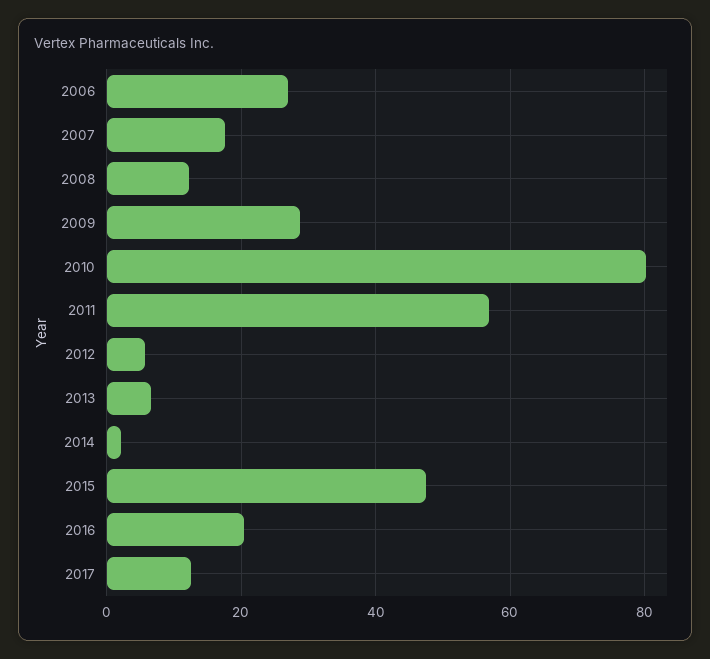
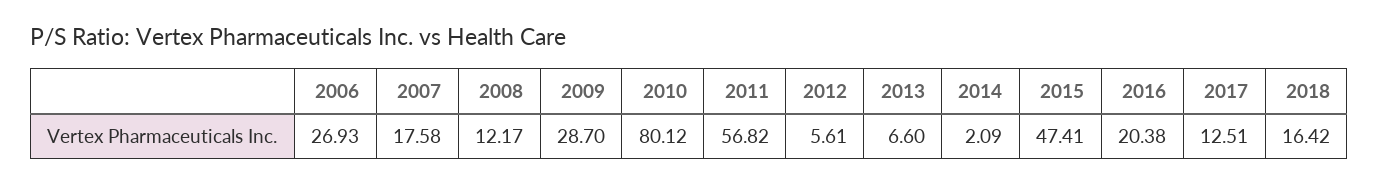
2018: none -> 16.42

